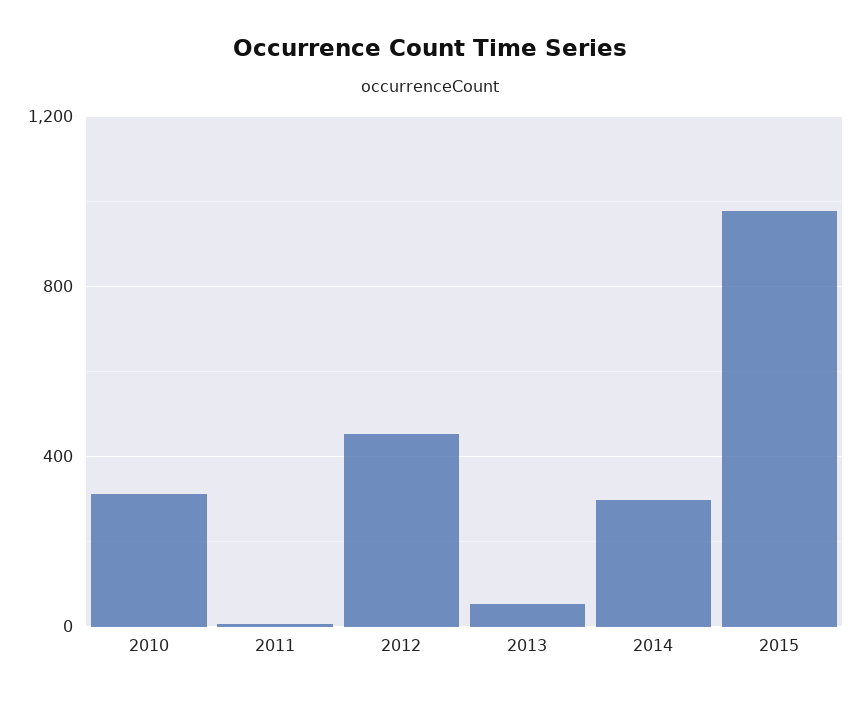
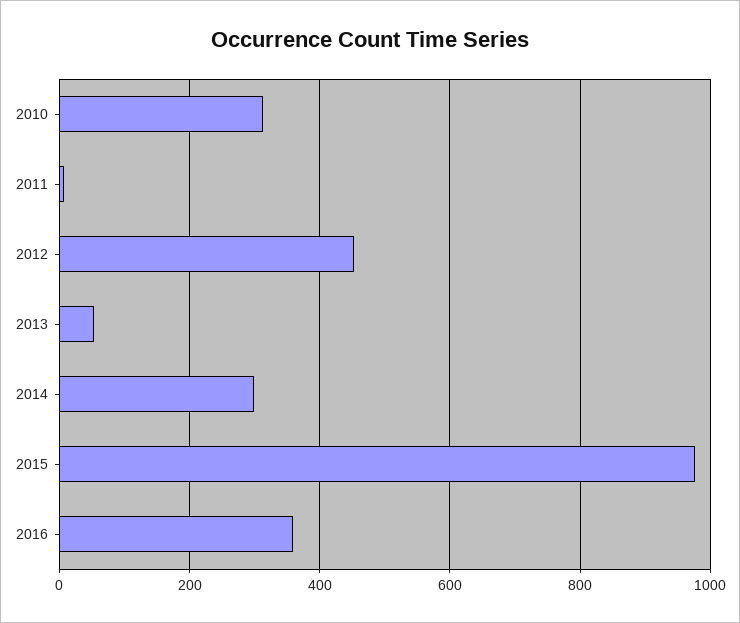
2016: none -> 360

